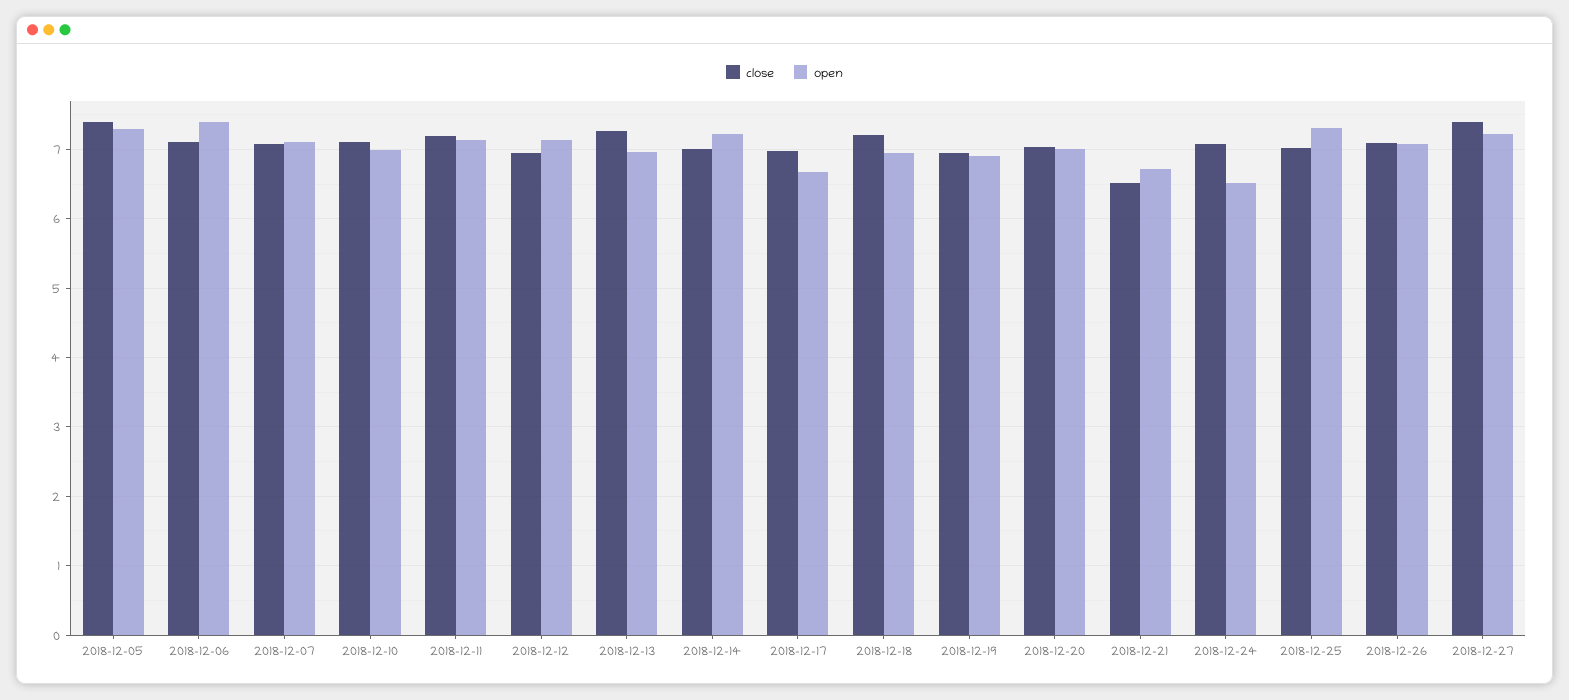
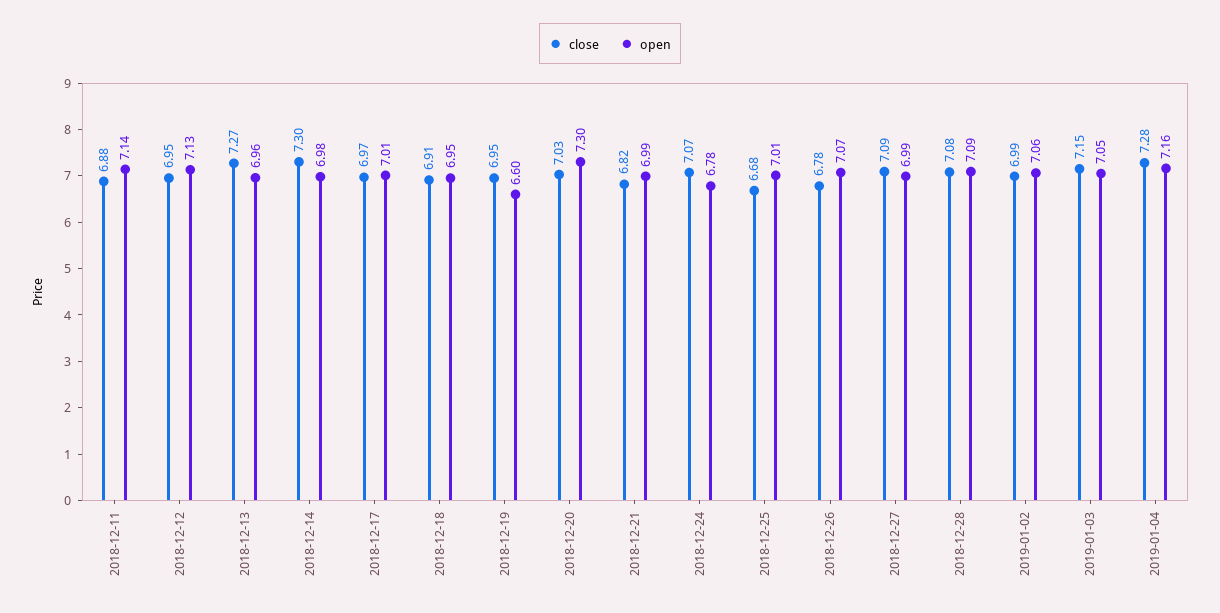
close, 2018-12-05: 7.4 -> none
open, 2018-12-05: 7.3 -> none
close, 2018-12-06: 7.1 -> none
open, 2018-12-06: 7.4 -> none
close, 2018-12-07: 7.1 -> none
open, 2018-12-07: 7.1 -> none
close, 2018-12-10: 7.1 -> none
open, 2018-12-10: 7 -> none
close, 2018-12-11: 7.2 -> 6.88
close, 2018-12-14: 7 -> 7.3
open, 2018-12-14: 7.2 -> 6.98
open, 2018-12-17: 6.7 -> 7.01
close, 2018-12-18: 7.2 -> 6.91
open, 2018-12-19: 6.9 -> 6.6
open, 2018-12-20: 7 -> 7.3
close, 2018-12-21: 6.5 -> 6.82
open, 2018-12-21: 6.7 -> 6.99
open, 2018-12-24: 6.5 -> 6.78
close, 2018-12-25: 7 -> 6.68
open, 2018-12-25: 7.3 -> 7.01
close, 2018-12-26: 7.1 -> 6.78
close, 2018-12-27: 7.4 -> 7.09
open, 2018-12-27: 7.2 -> 6.99
close, 2018-12-28: none -> 7.08
open, 2018-12-28: none -> 7.09
close, 2019-01-02: none -> 6.99
open, 2019-01-02: none -> 7.06
close, 2019-01-03: none -> 7.15
open, 2019-01-03: none -> 7.05
close, 2019-01-04: none -> 7.28
open, 2019-01-04: none -> 7.16

